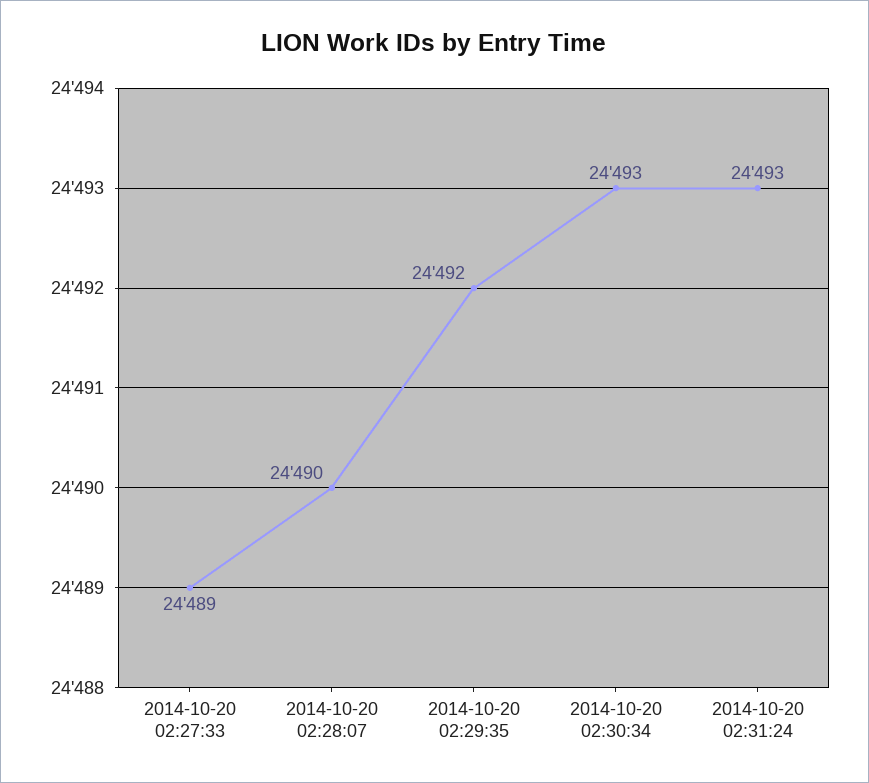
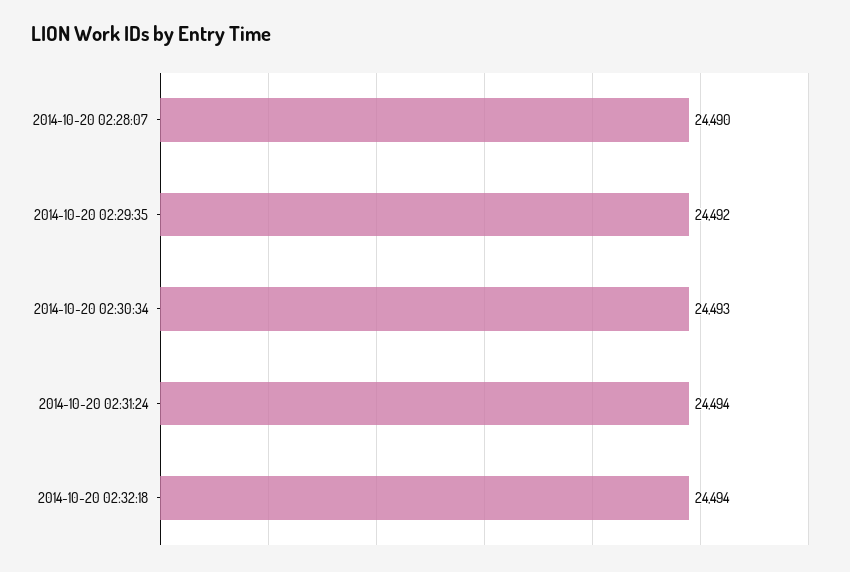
2014-10-20 02:27:33: 24489 -> none
2014-10-20 02:31:24: 24493 -> 24494
2014-10-20 02:32:18: none -> 24494

